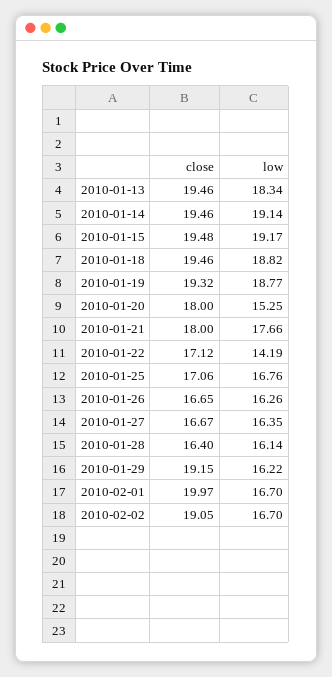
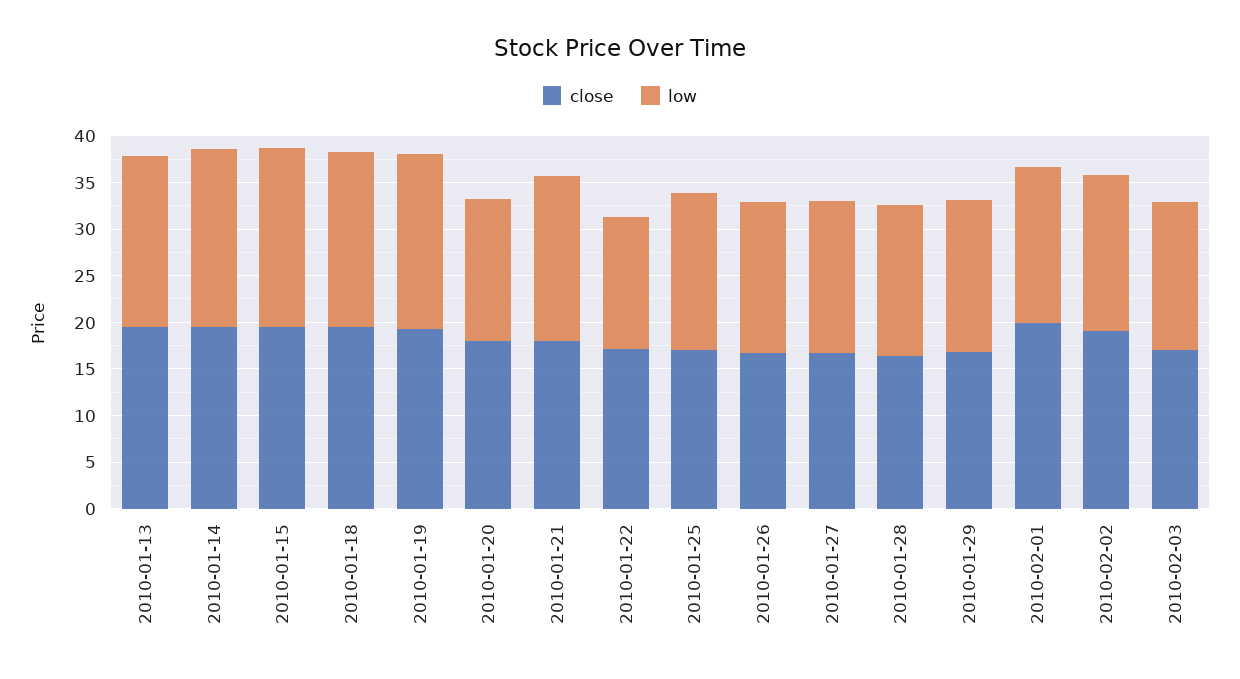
close, 2010-01-29: 19.15 -> 17
close, 2010-02-03: none -> 17
low, 2010-02-03: none -> 16

